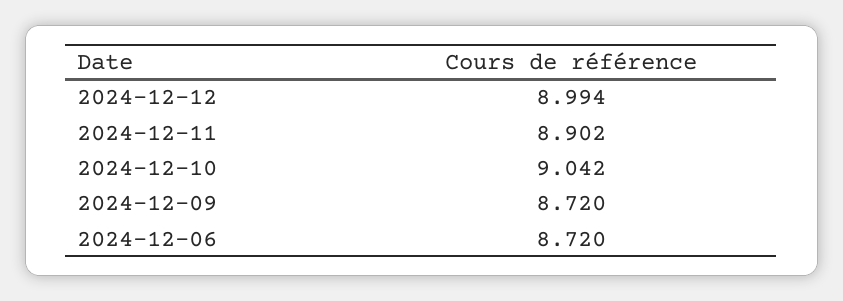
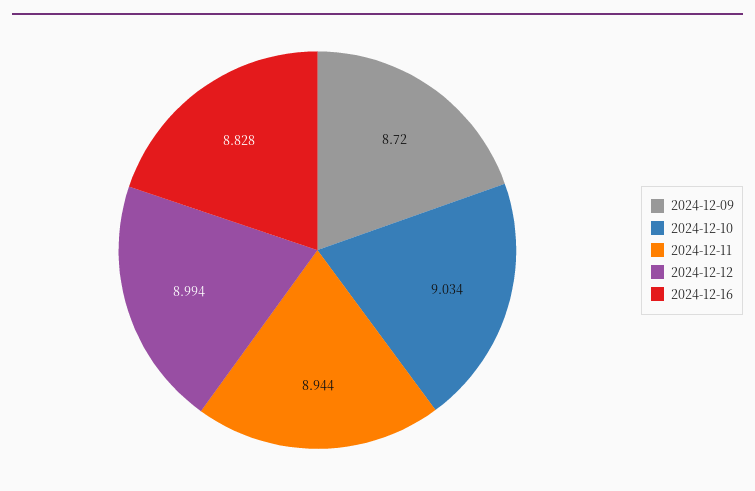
2024-12-11: 8.902 -> 8.944
2024-12-10: 9.042 -> 9.034
2024-12-06: 8.72 -> none
2024-12-16: none -> 8.828

